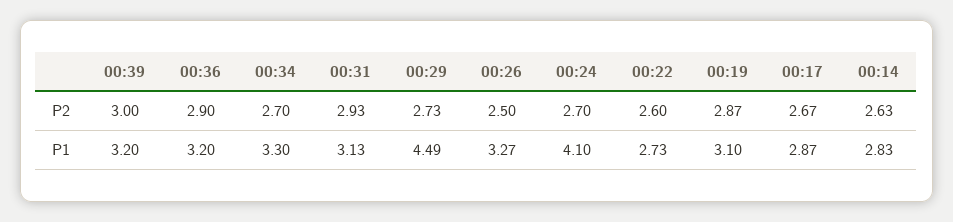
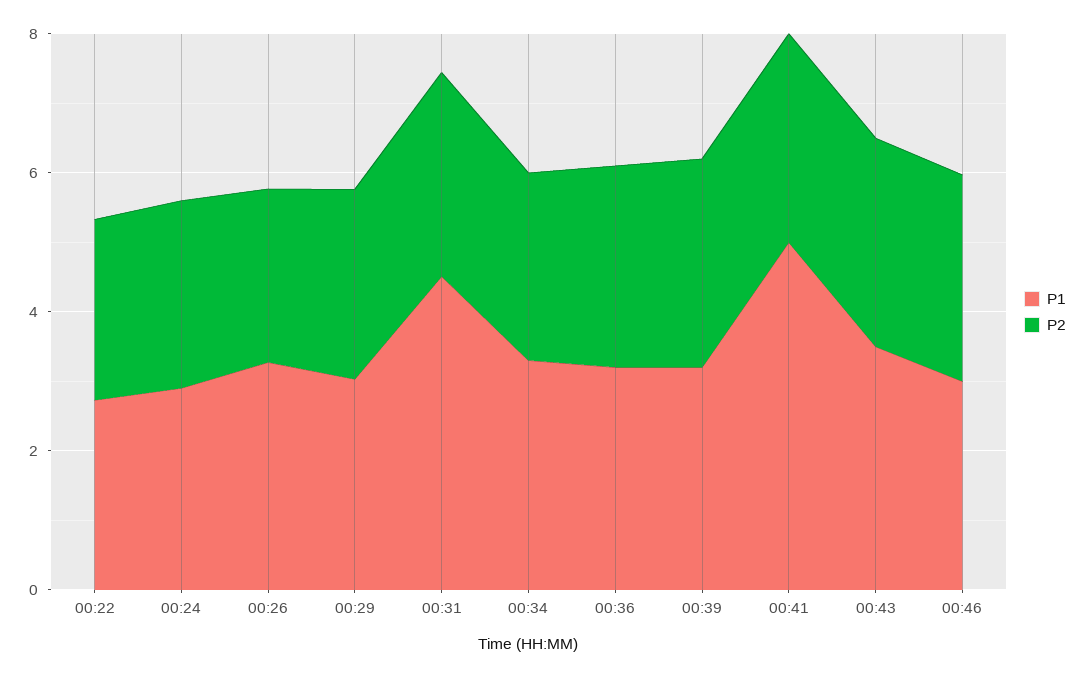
P2, 00:19: 2.87 -> none
P2, 00:17: 2.67 -> none
P2, 00:14: 2.63 -> none
P1, 00:31: 3.13 -> 4.5
P1, 00:29: 4.49 -> 3
P1, 00:24: 4.1 -> 3
P1, 00:19: 3.1 -> none
P1, 00:17: 2.87 -> none
P1, 00:14: 2.83 -> none
P1, 00:41: none -> 5
P2, 00:41: none -> 3
P1, 00:43: none -> 3.5
P2, 00:43: none -> 3
P1, 00:46: none -> 3
P2, 00:46: none -> 3

